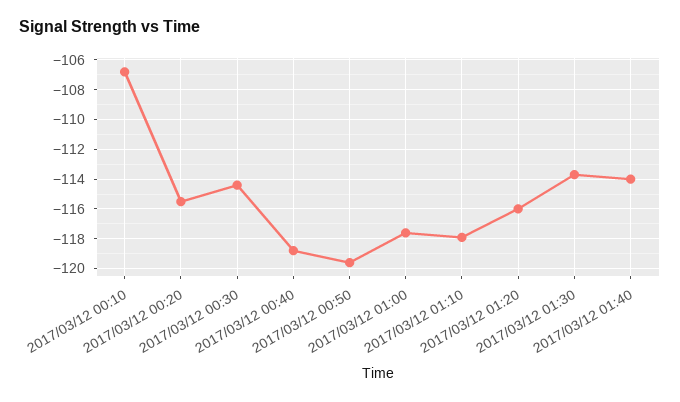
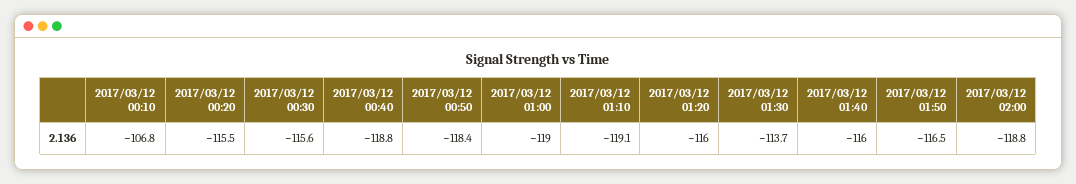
2017/03/12 00:30: -114.5 -> -115.6
2017/03/12 00:50: -119.5 -> -118.4
2017/03/12 01:00: -117.5 -> -119
2017/03/12 01:10: -118 -> -119.1
2017/03/12 01:40: -114 -> -116
2017/03/12 01:50: none -> -116.5
2017/03/12 02:00: none -> -118.8

